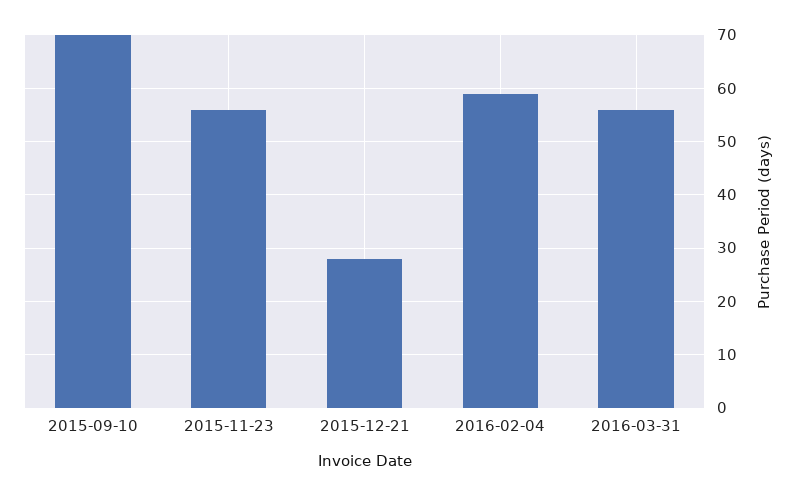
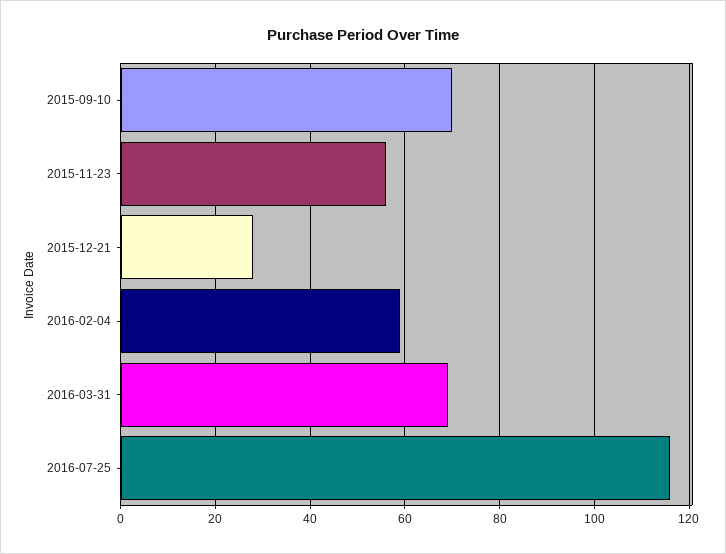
2016-03-31: 55 -> 70
2016-07-25: none -> 115

